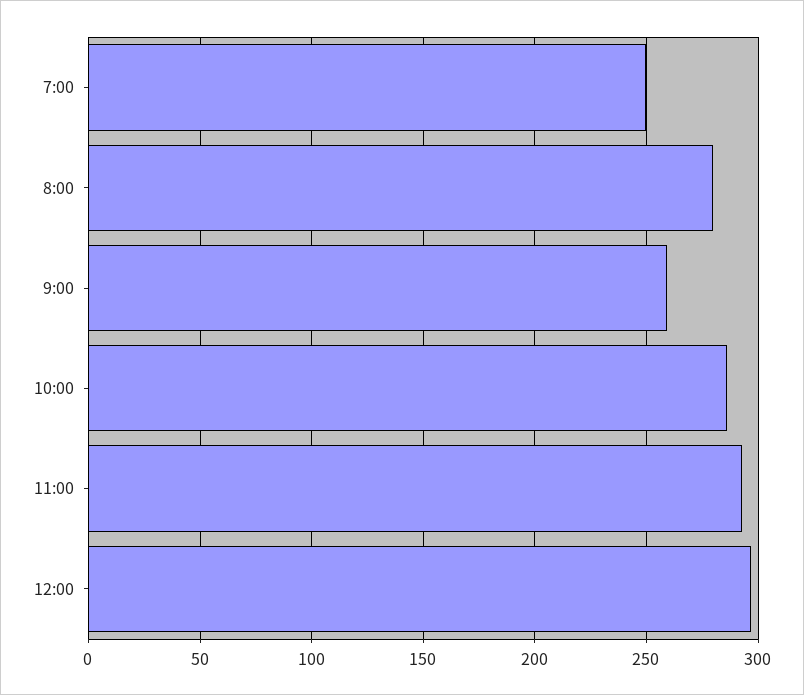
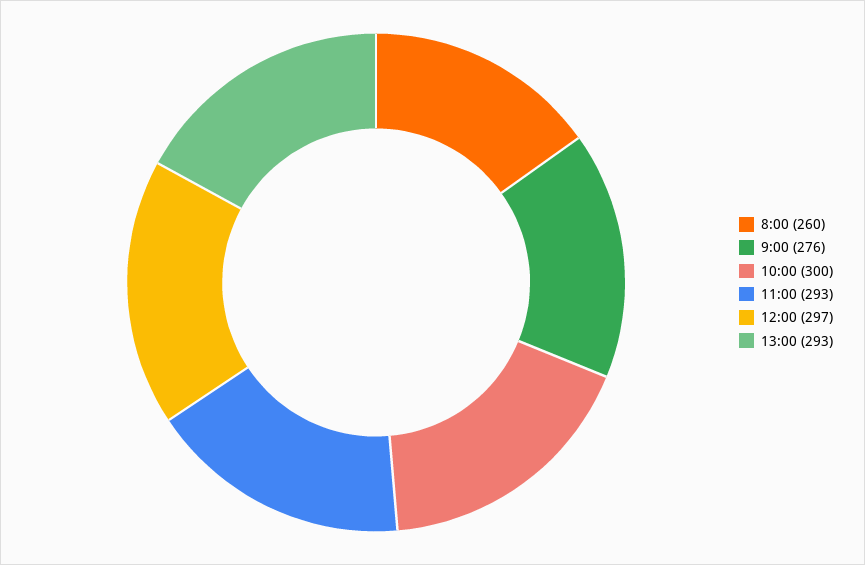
7:00: 250 -> none
8:00: 280 -> 260
9:00: 260 -> 276
10:00: 285 -> 300
13:00: none -> 293

